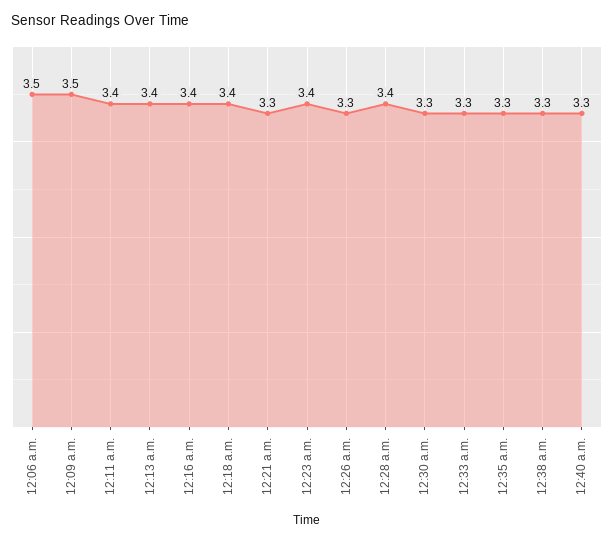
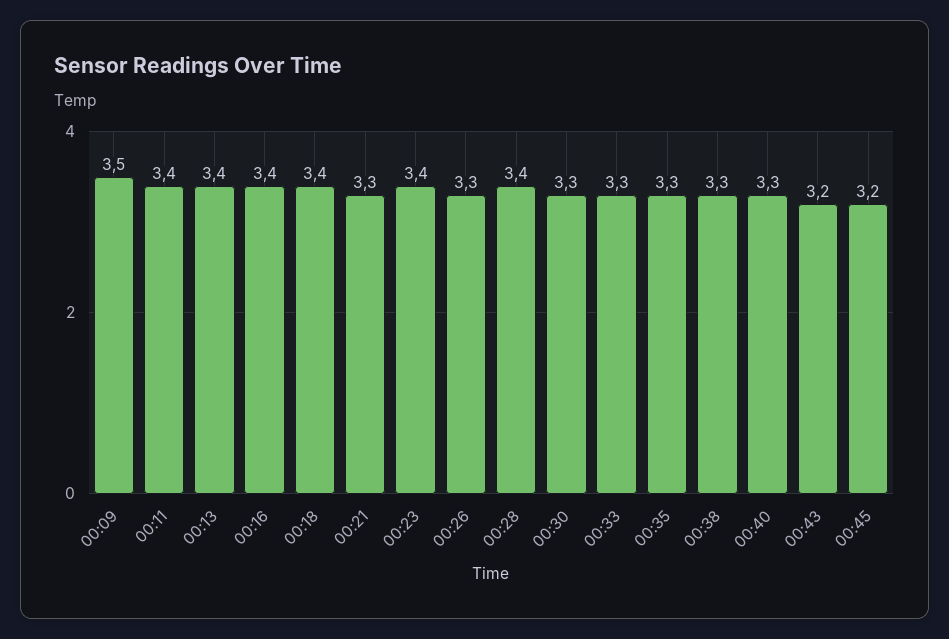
12:06 a.m.: 3.5 -> none
00:43: none -> 3.2
00:45: none -> 3.2

